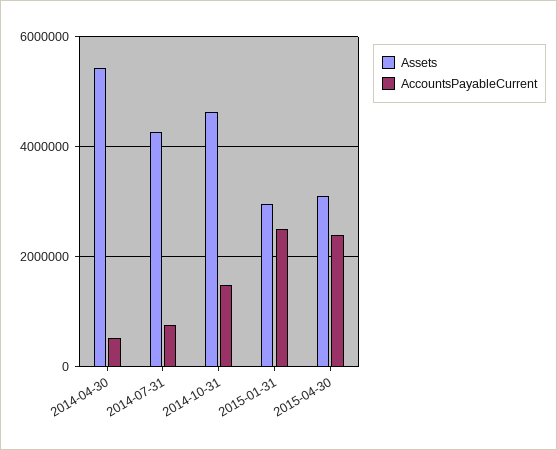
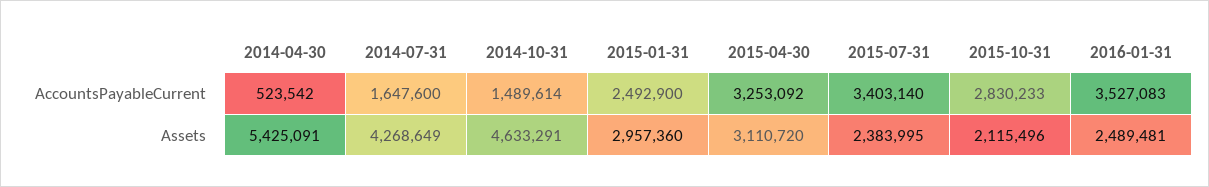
AccountsPayableCurrent, 2014-07-31: 800000 -> 1647600
AccountsPayableCurrent, 2015-04-30: 2400000 -> 3253092
AccountsPayableCurrent, 2015-07-31: none -> 3403140
AccountsPayableCurrent, 2015-10-31: none -> 2830233
AccountsPayableCurrent, 2016-01-31: none -> 3527083
Assets, 2015-07-31: none -> 2383995
Assets, 2015-10-31: none -> 2115496
Assets, 2016-01-31: none -> 2489481

